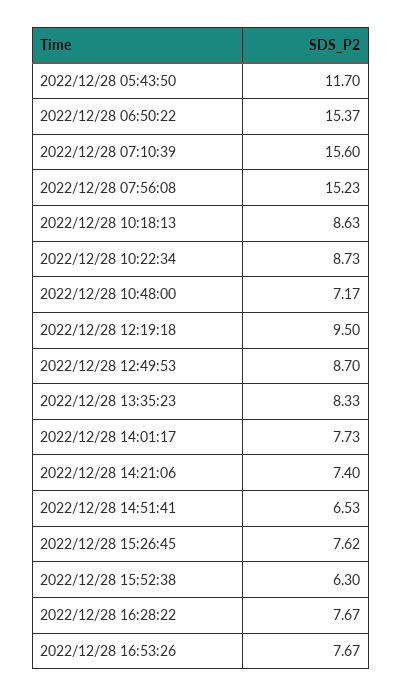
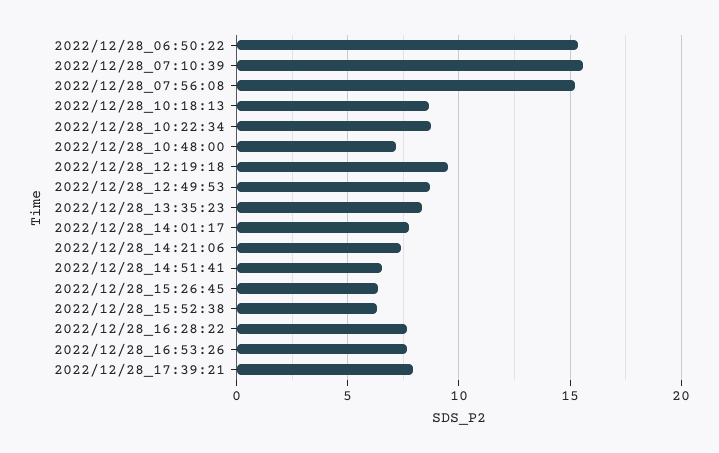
2022/12/28 05:43:50: 11.7 -> none
2022/12/28 15:26:45: 7.62 -> 6.5
2022/12/28_17:39:21: none -> 8

